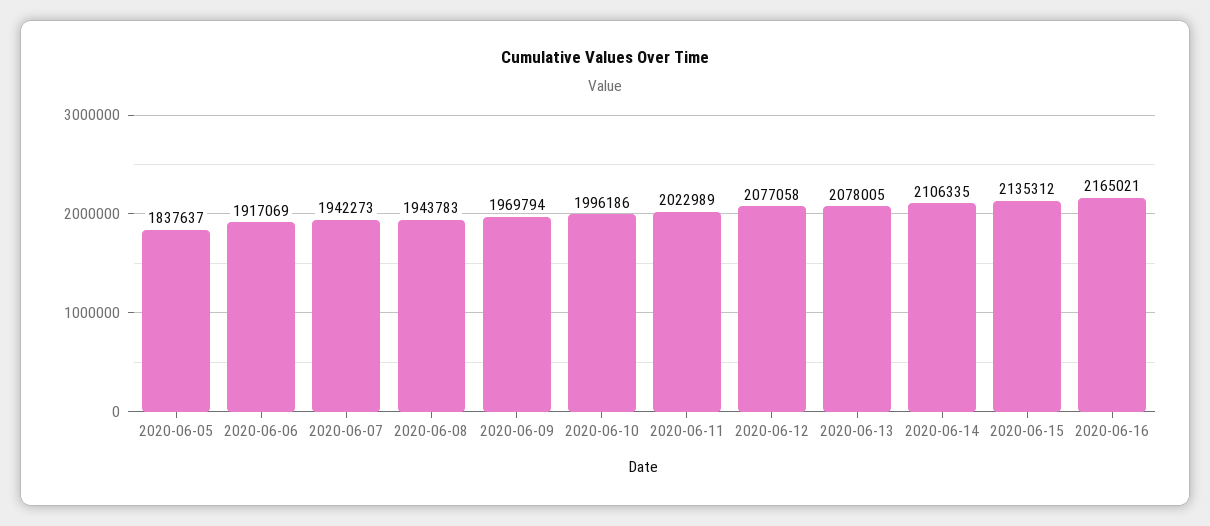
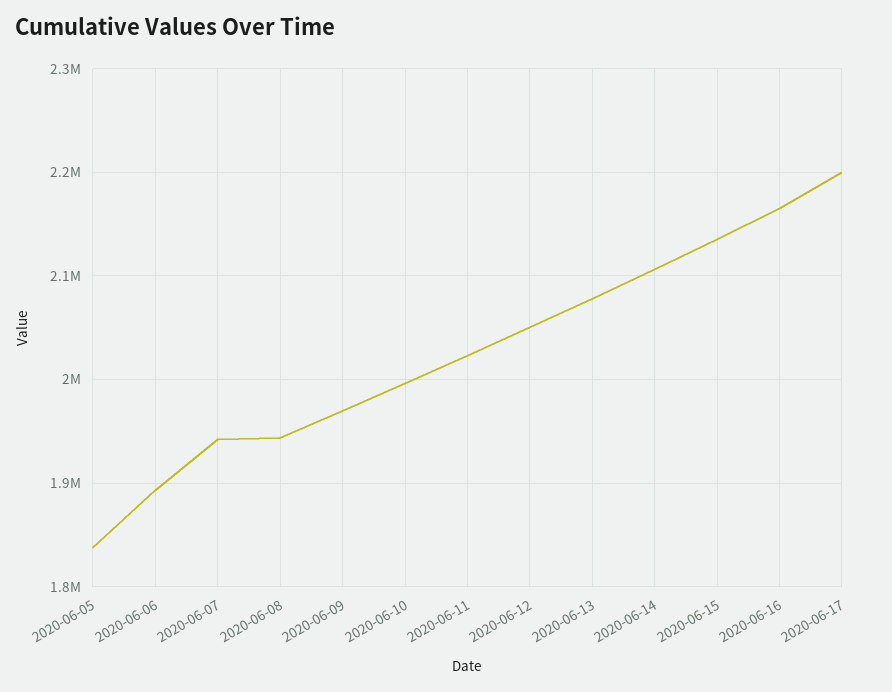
2020-06-06: 1917069 -> 1890000
2020-06-12: 2077058 -> 2050000
2020-06-17: none -> 2200000

